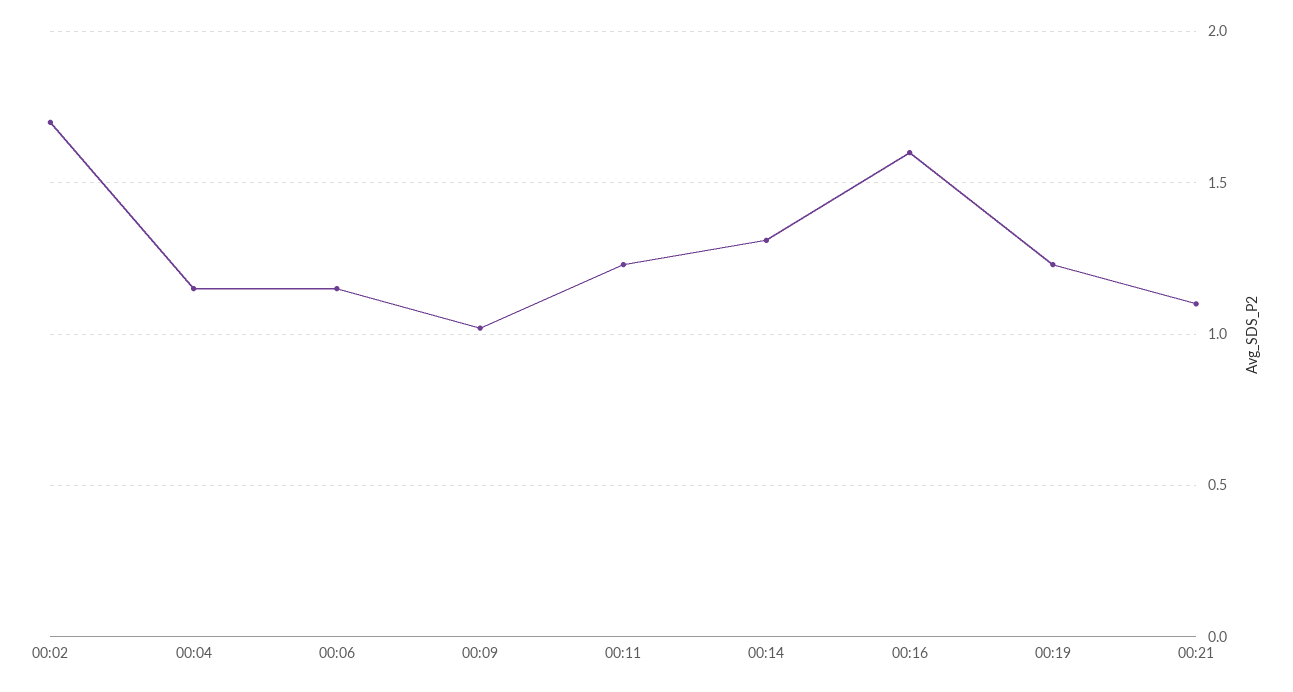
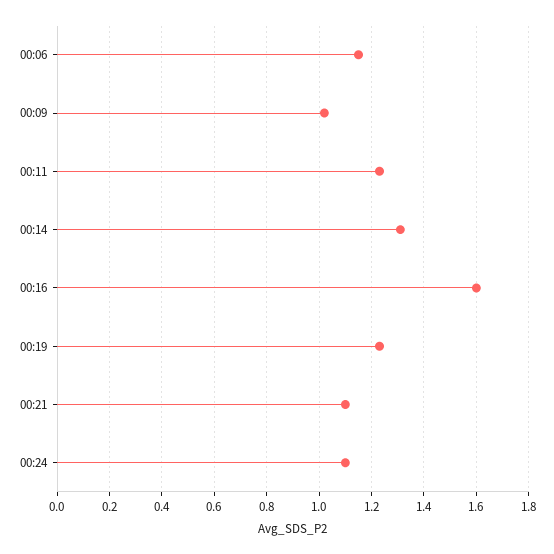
00:02: 1.7 -> none
00:04: 1.15 -> none
00:24: none -> 1.1

